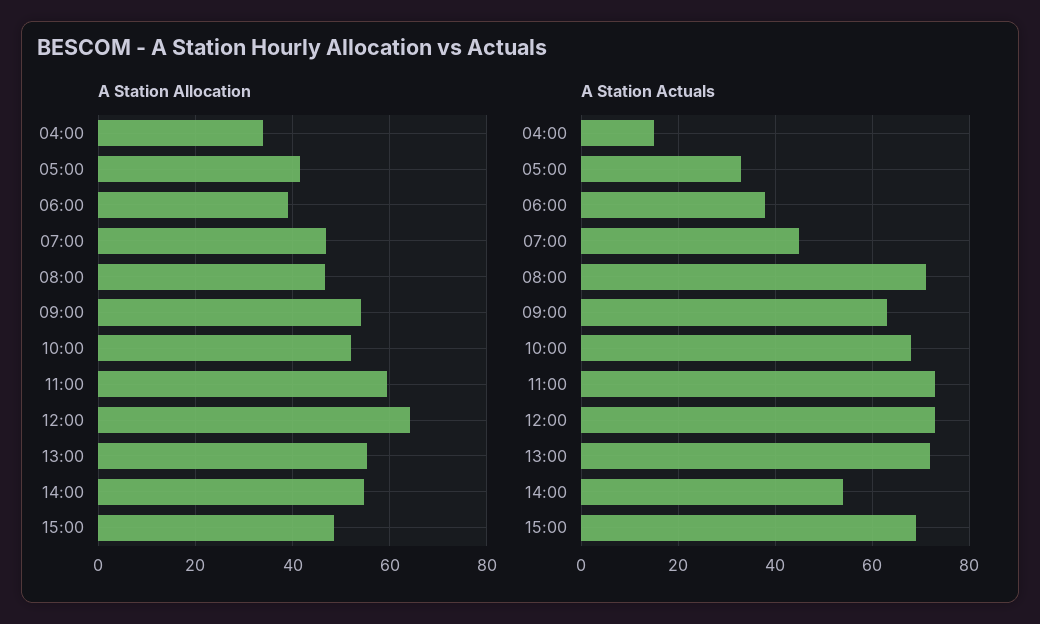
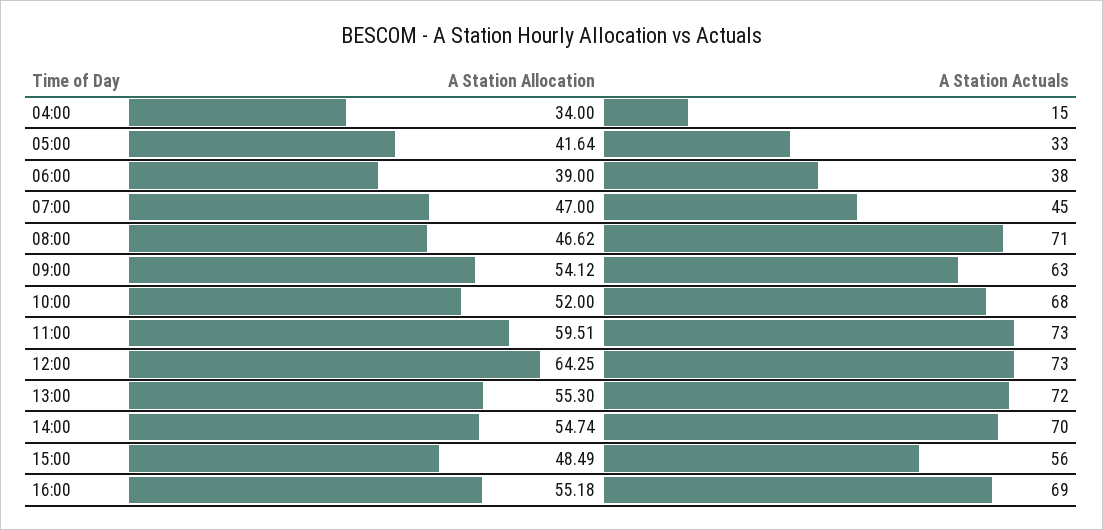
A Station Actuals, 14:00: 55 -> 70
A Station Actuals, 15:00: 70 -> 56
A Station Allocation, 16:00: none -> 55.18
A Station Actuals, 16:00: none -> 69

